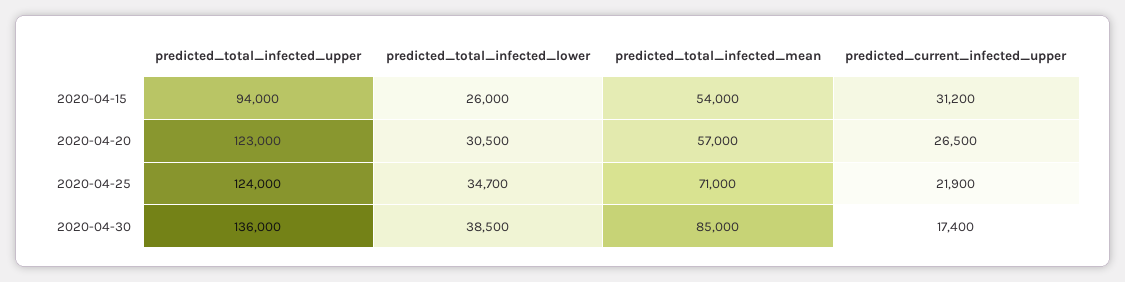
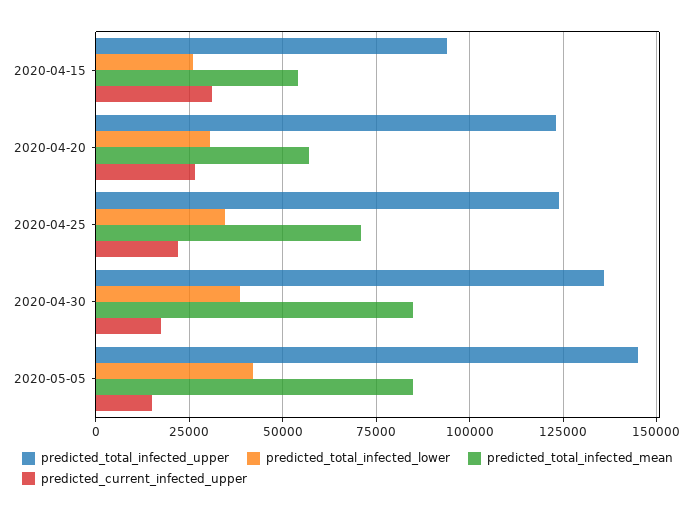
predicted_total_infected_upper, 2020-05-05: none -> 145000
predicted_total_infected_lower, 2020-05-05: none -> 42500
predicted_total_infected_mean, 2020-05-05: none -> 85000
predicted_current_infected_upper, 2020-05-05: none -> 15000

